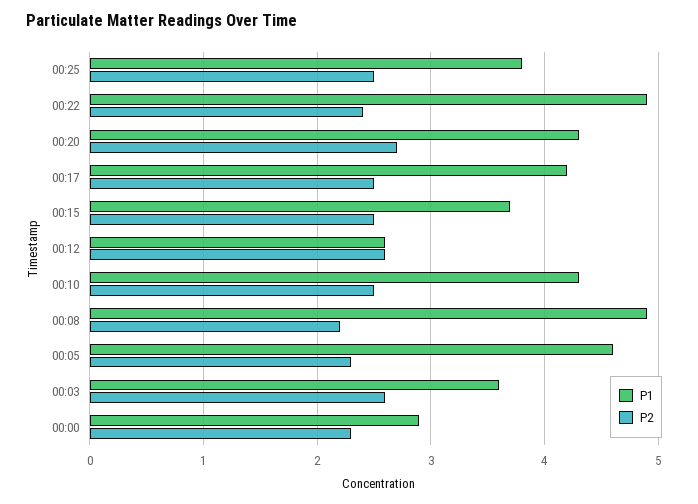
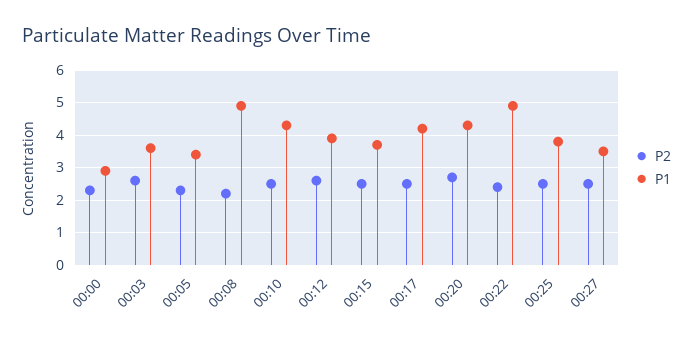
P1, 00:12: 2.6 -> 4
P1, 00:05: 4.6 -> 3.5
P2, 00:27: none -> 2.5
P1, 00:27: none -> 3.5

